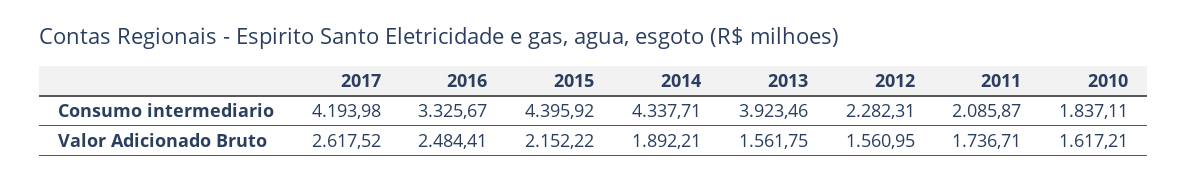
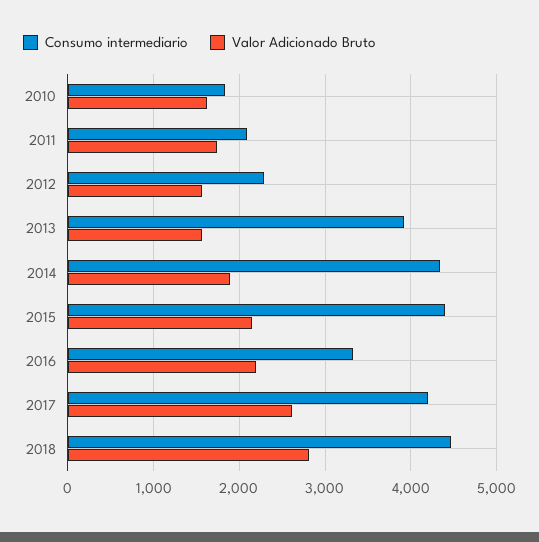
Valor Adicionado Bruto, 2016: 2484.41 -> 2200
Consumo intermediario, 2018: none -> 4500
Valor Adicionado Bruto, 2018: none -> 2800

